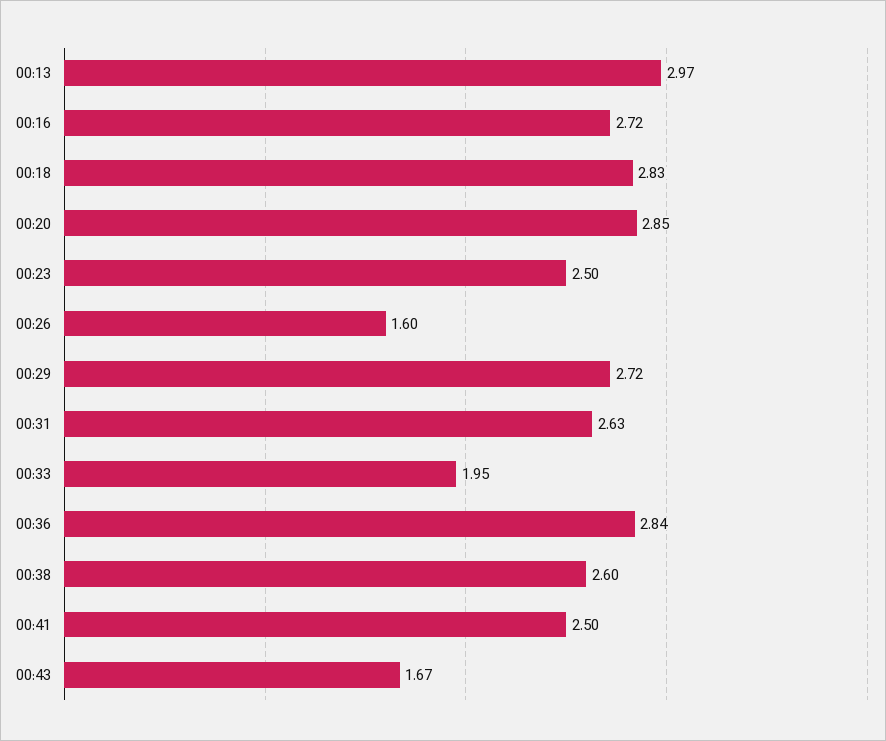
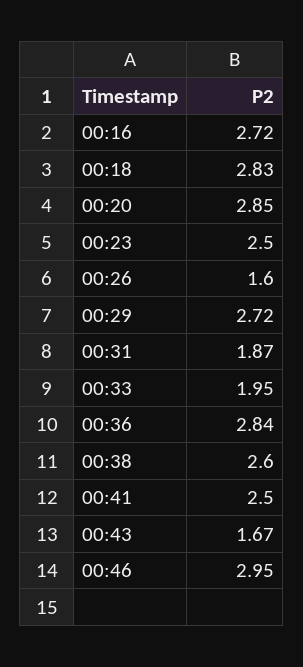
00:13: 2.97 -> none
00:31: 2.63 -> 1.87
00:46: none -> 2.95

